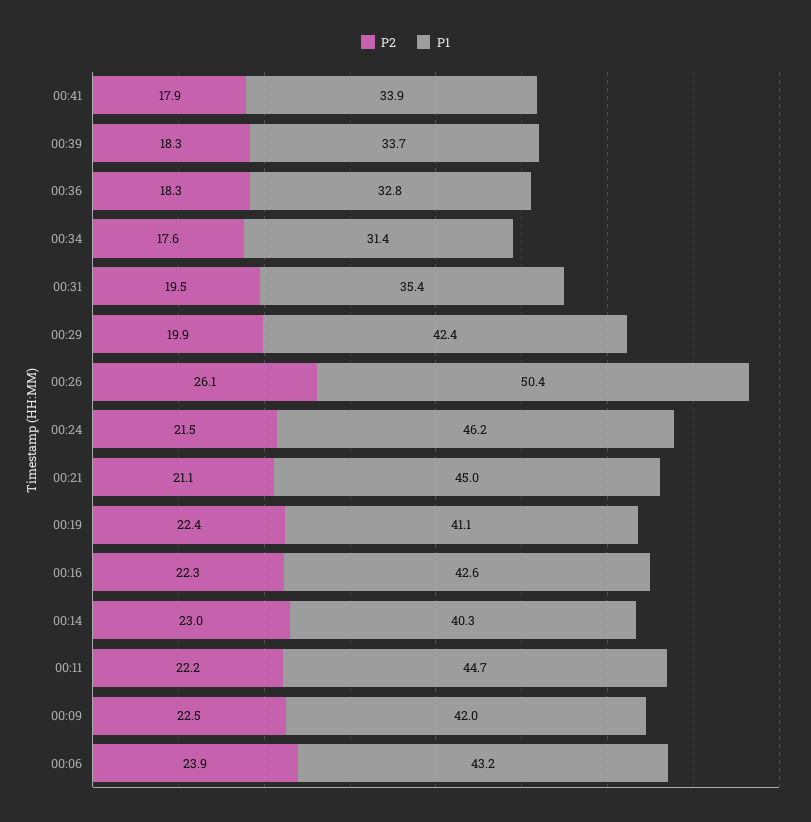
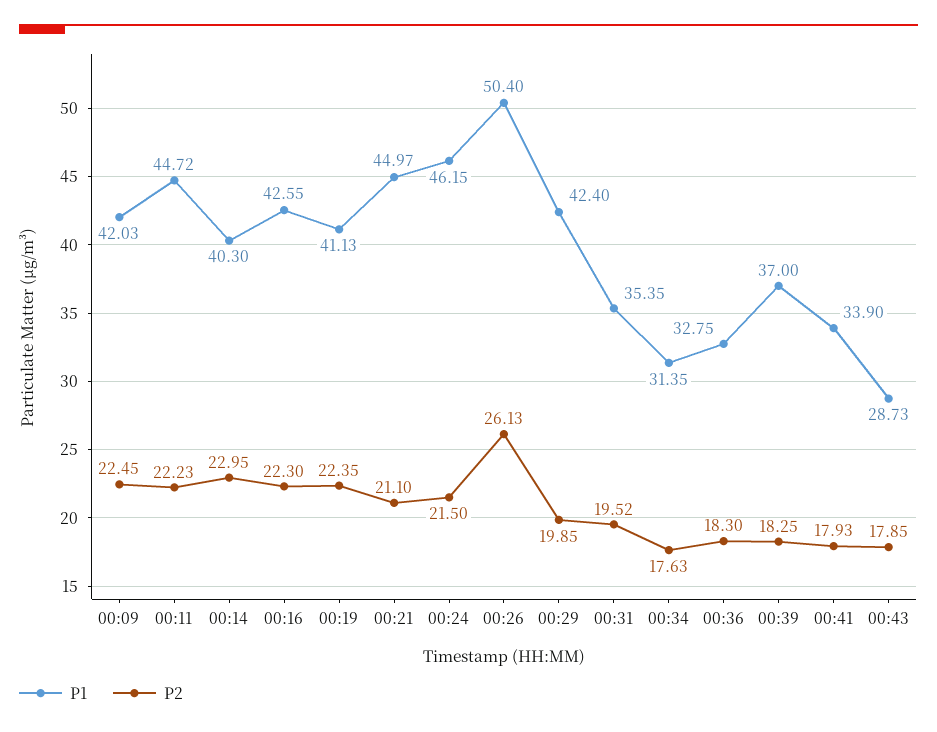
P1, 00:39: 33.7 -> 37
P2, 00:06: 23.9 -> none
P1, 00:06: 43.2 -> none
P1, 00:43: none -> 28.73
P2, 00:43: none -> 17.85

